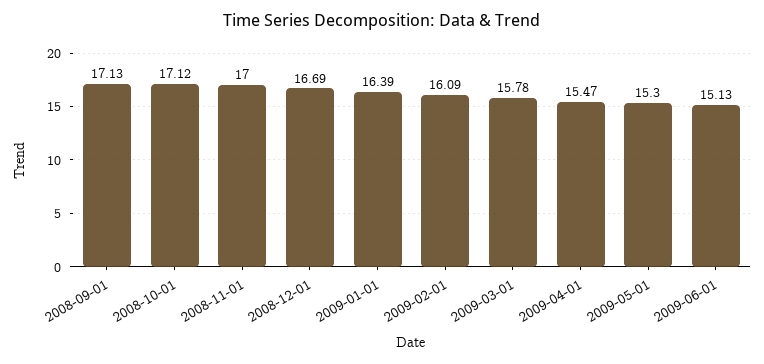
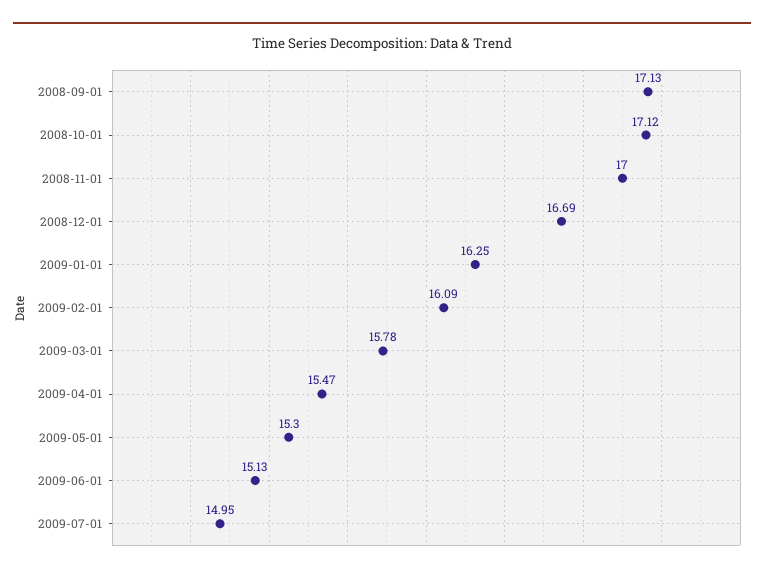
2009-01-01: 16.39 -> 16.25
2009-07-01: none -> 14.95

